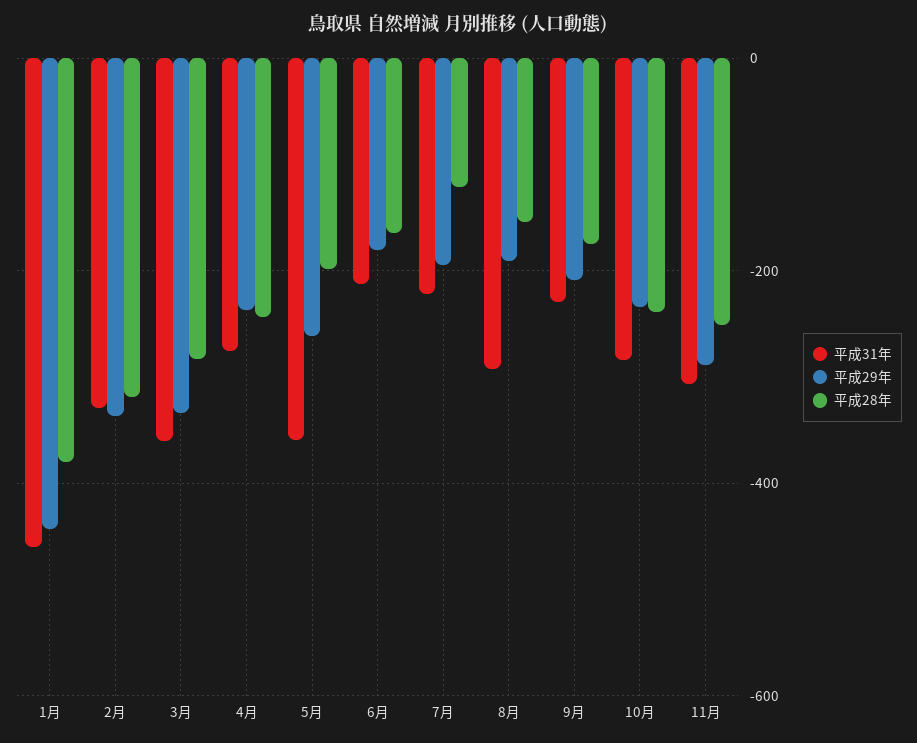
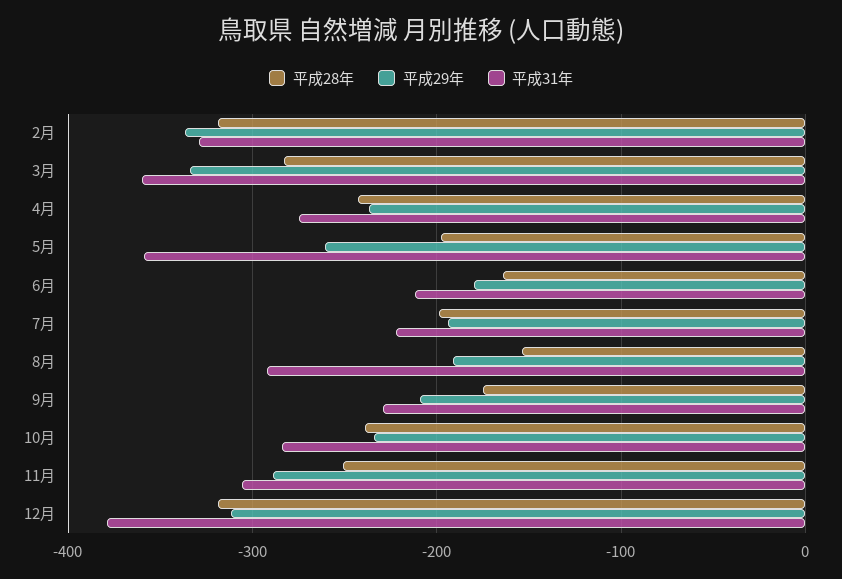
平成31年, 1月: -460 -> none
平成29年, 1月: -440 -> none
平成28年, 1月: -380 -> none
平成28年, 7月: -120 -> -200
平成28年, 12月: none -> -320
平成29年, 12月: none -> -310
平成31年, 12月: none -> -380

